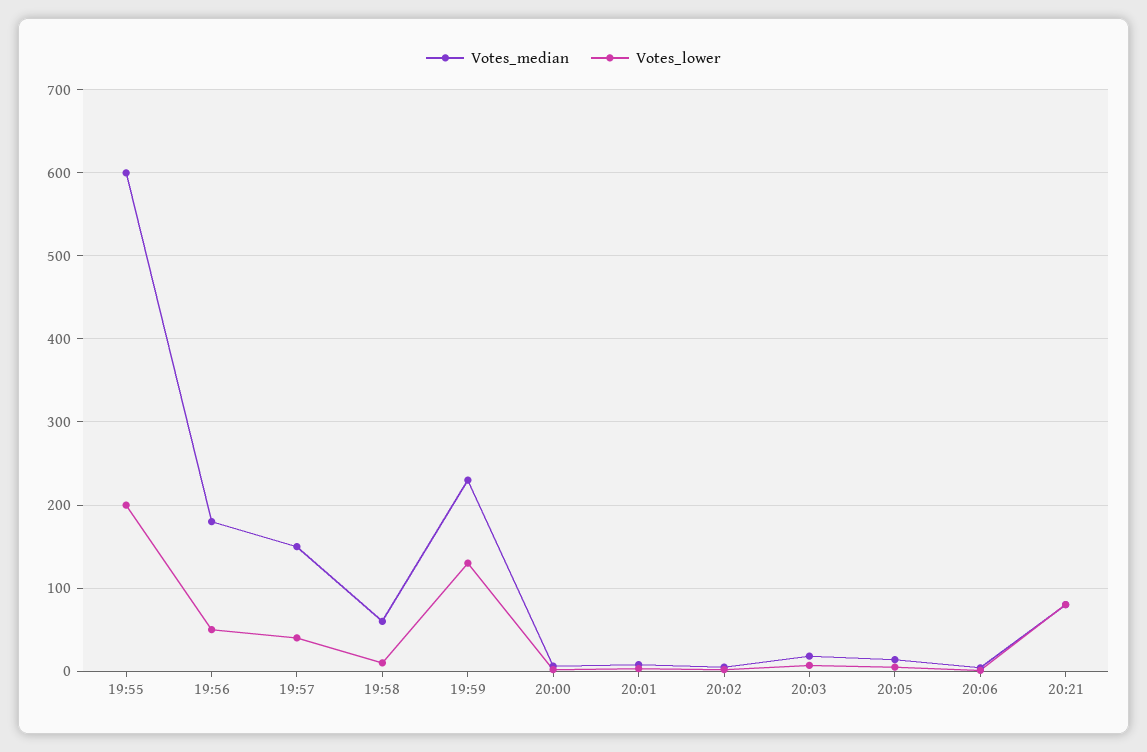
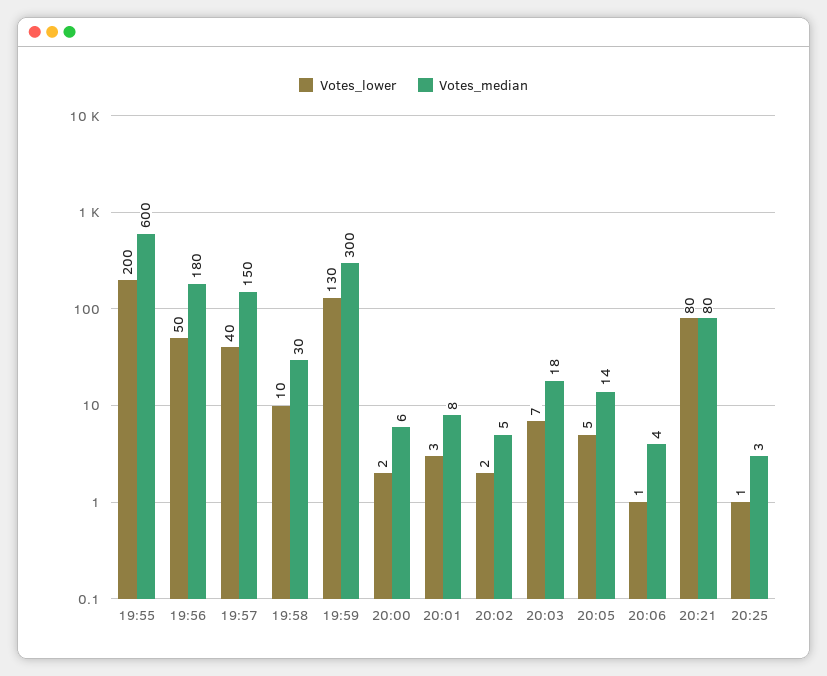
Votes_median, 19:58: 60 -> 30
Votes_median, 19:59: 230 -> 300
Votes_lower, 20:25: none -> 1
Votes_median, 20:25: none -> 3

